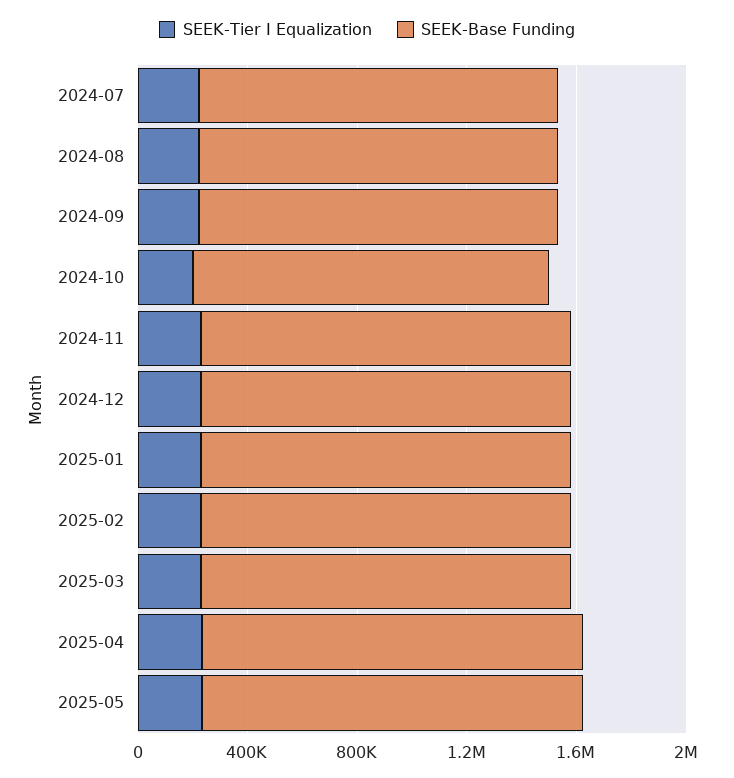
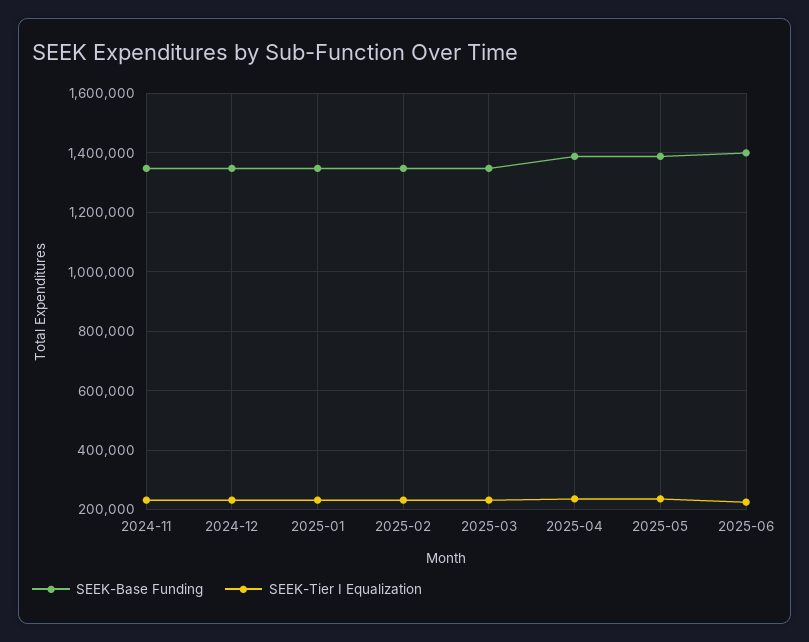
SEEK-Tier I Equalization, 2024-07: 200000 -> none
SEEK-Base Funding, 2024-07: 1300000 -> none
SEEK-Tier I Equalization, 2024-08: 200000 -> none
SEEK-Base Funding, 2024-08: 1300000 -> none
SEEK-Tier I Equalization, 2024-09: 200000 -> none
SEEK-Base Funding, 2024-09: 1300000 -> none
SEEK-Tier I Equalization, 2024-10: 200000 -> none
SEEK-Base Funding, 2024-10: 1300000 -> none
SEEK-Base Funding, 2025-06: none -> 1400000
SEEK-Tier I Equalization, 2025-06: none -> 225000

